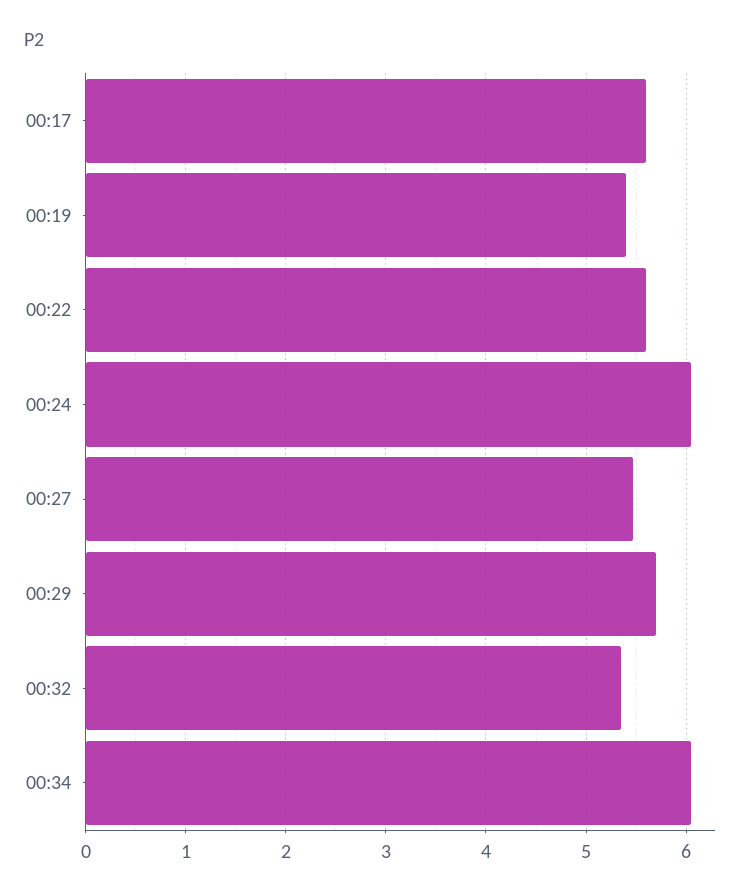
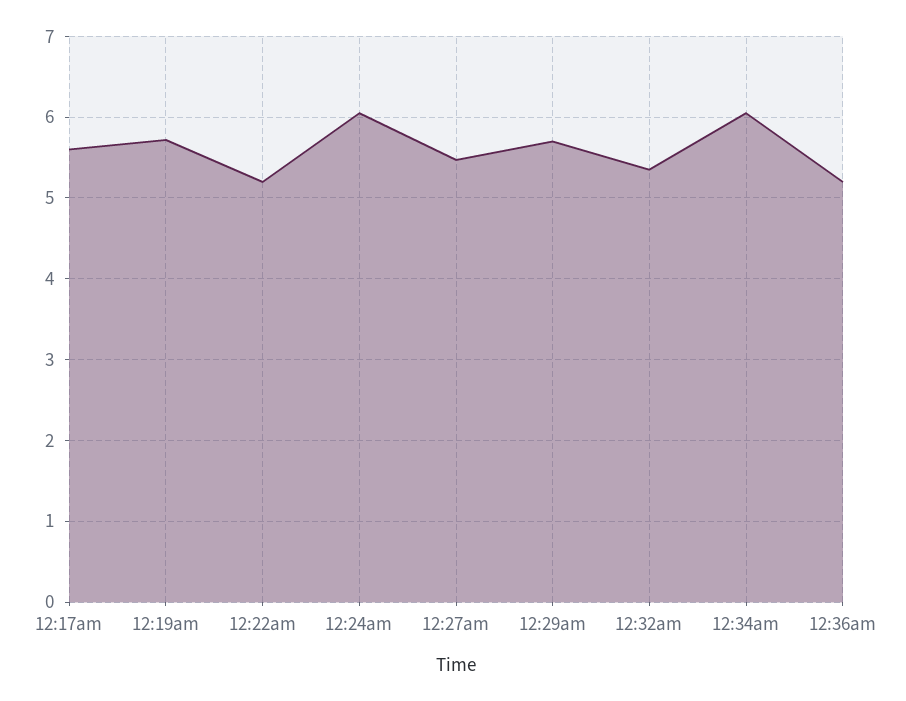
00:19: 5.4 -> 5.7
00:22: 5.6 -> 5.2
12:36am: none -> 5.2

